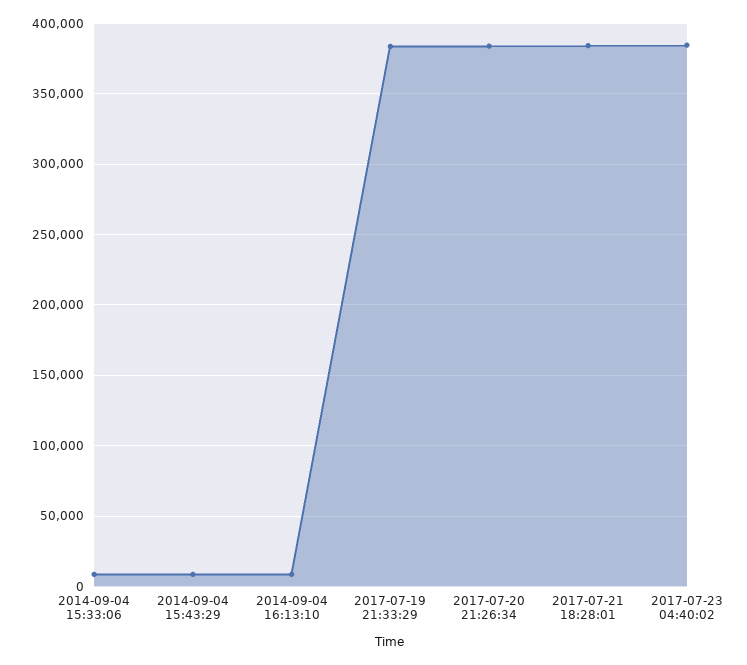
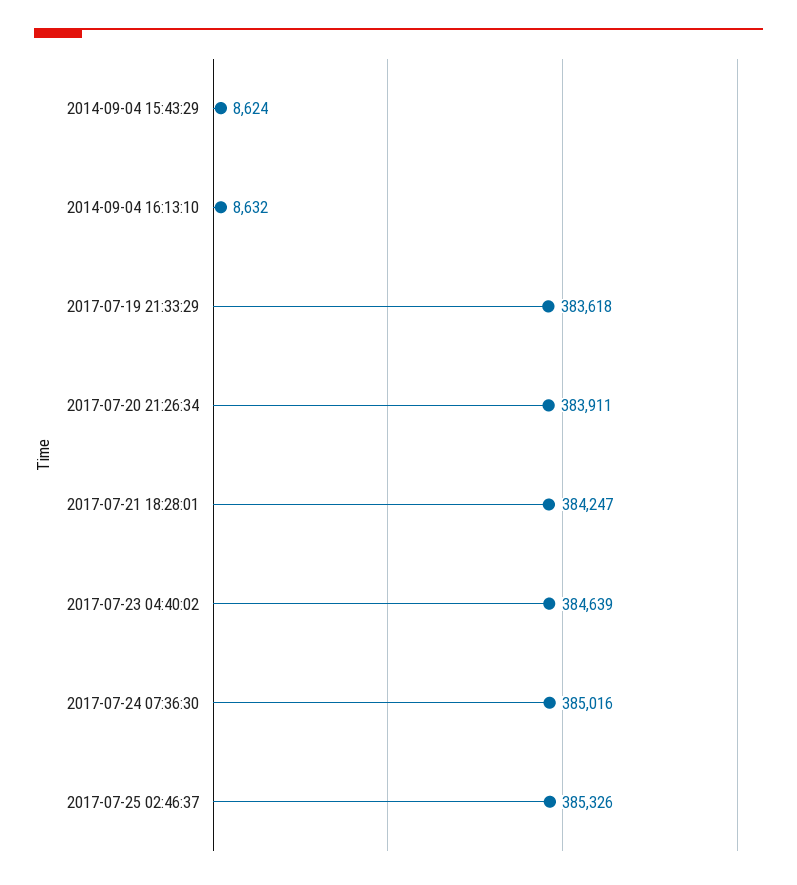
2014-09-04 15:33:06: 10000 -> none
2017-07-24 07:36:30: none -> 385016
2017-07-25 02:46:37: none -> 385326

